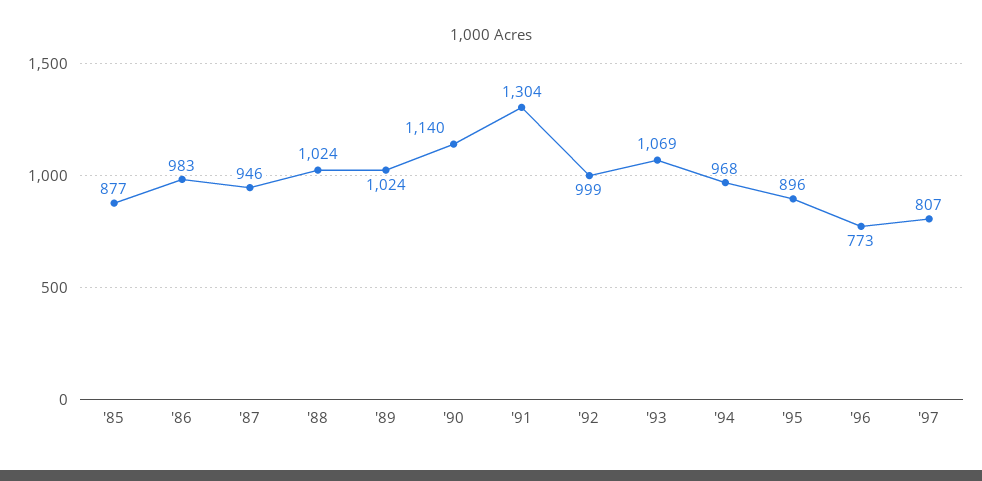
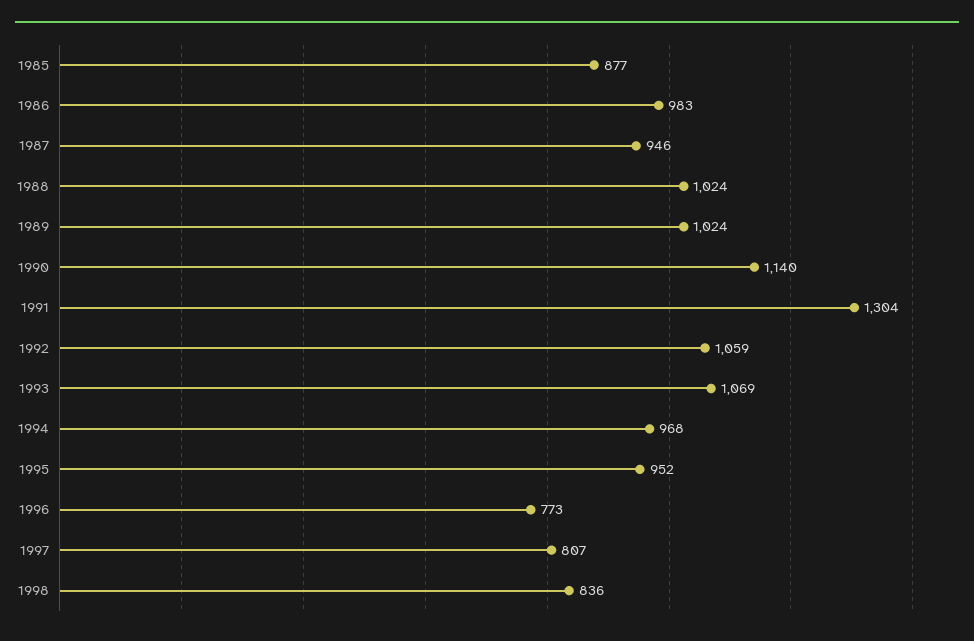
'92: 999 -> 1059
'95: 896 -> 952
1998: none -> 836

